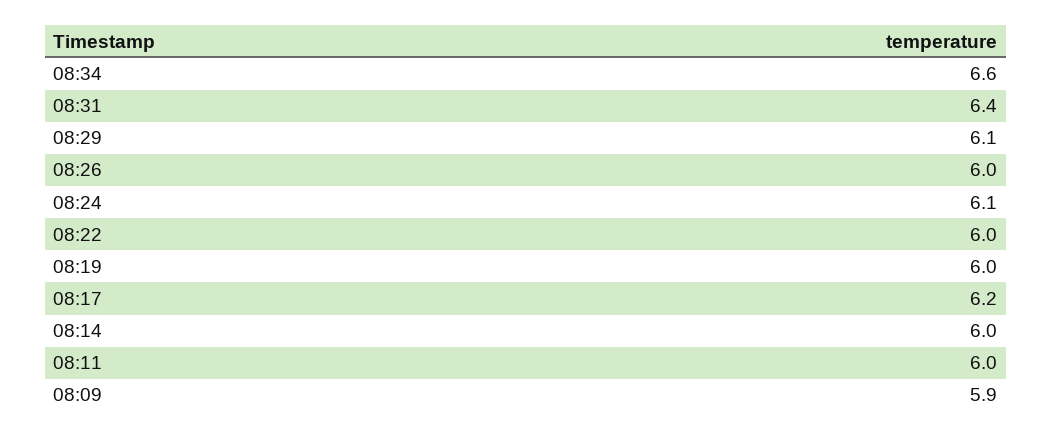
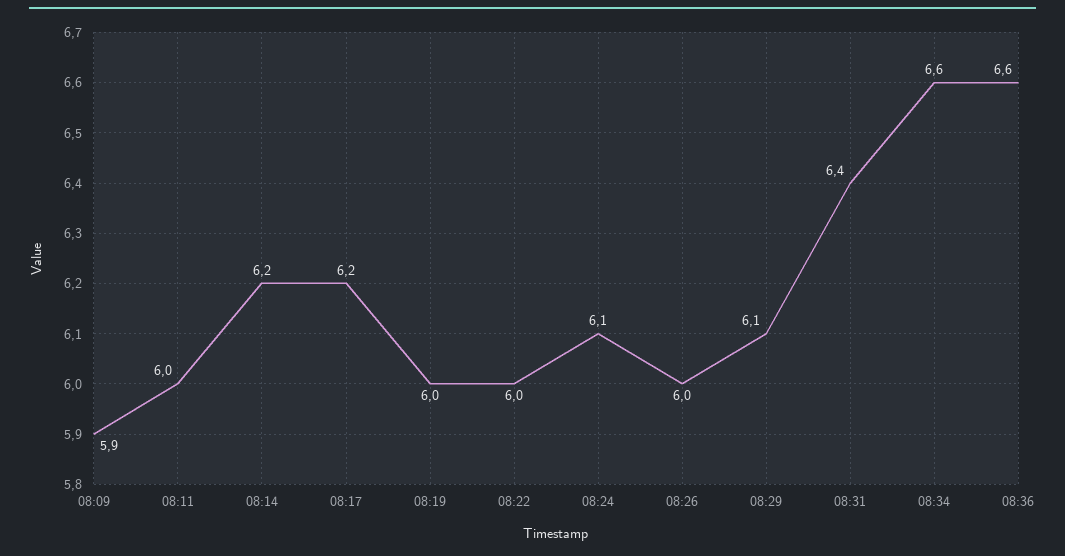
08:14: 6 -> 6.2
08:36: none -> 6.6

